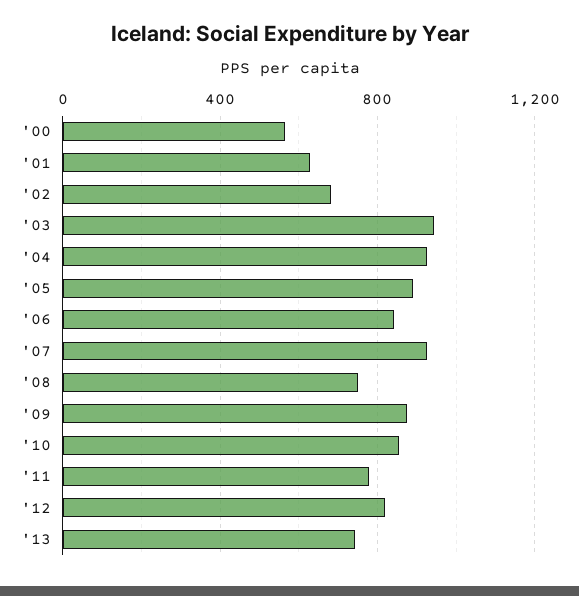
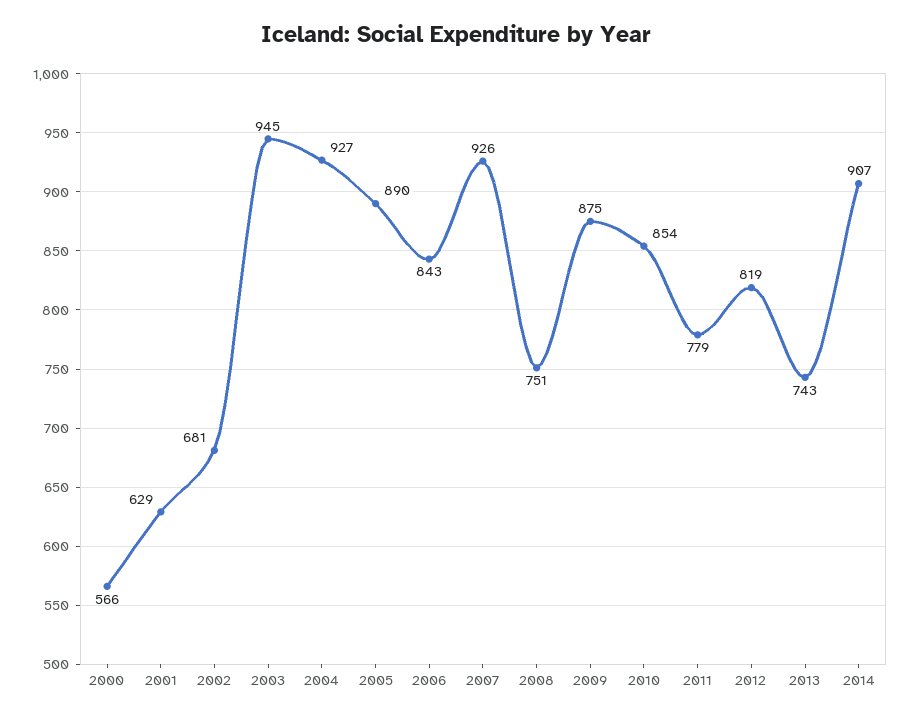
2014: none -> 907

